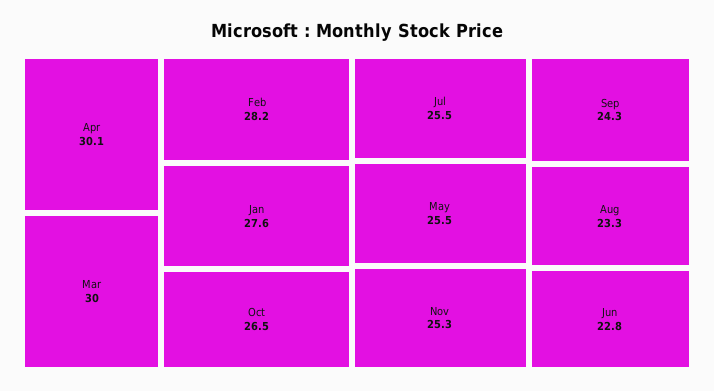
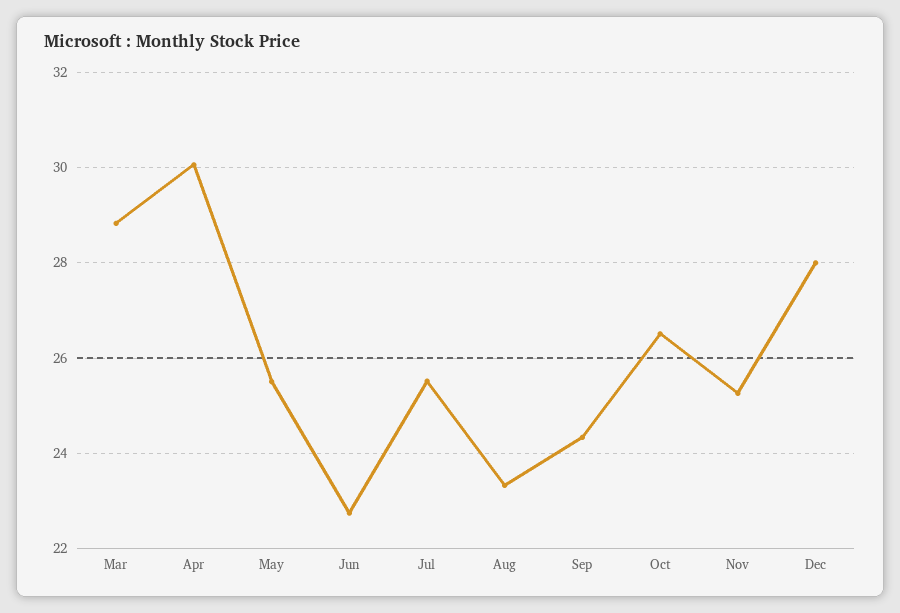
Mar: 30 -> 28.8
Feb: 28.2 -> none
Jan: 27.6 -> none
Dec: none -> 28

